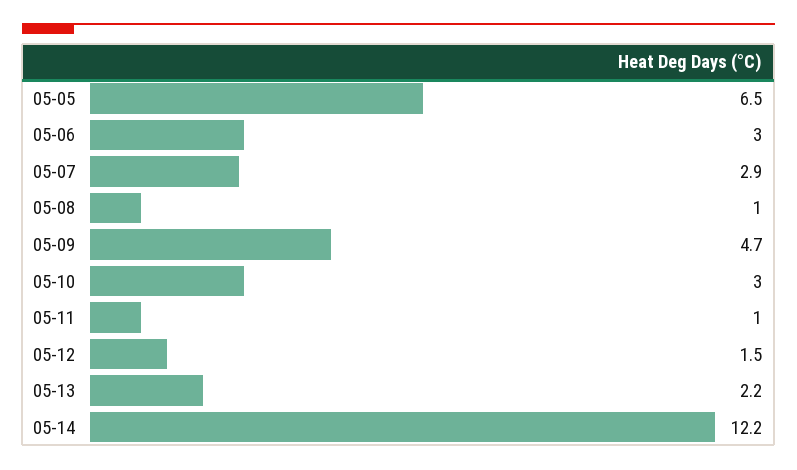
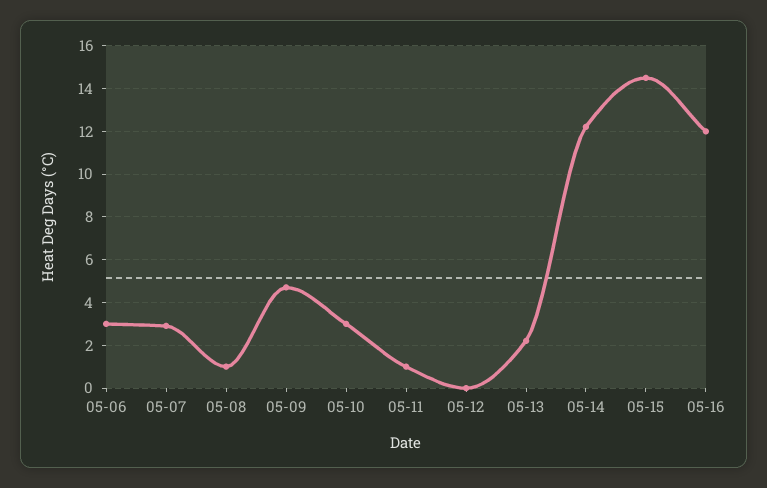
05-05: 6.5 -> none
05-12: 1.5 -> 0
05-15: none -> 14.5
05-16: none -> 12

